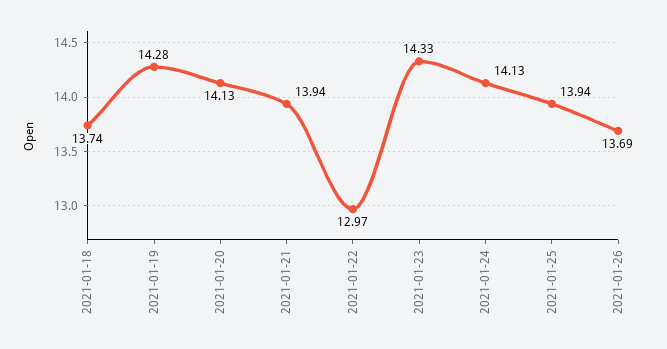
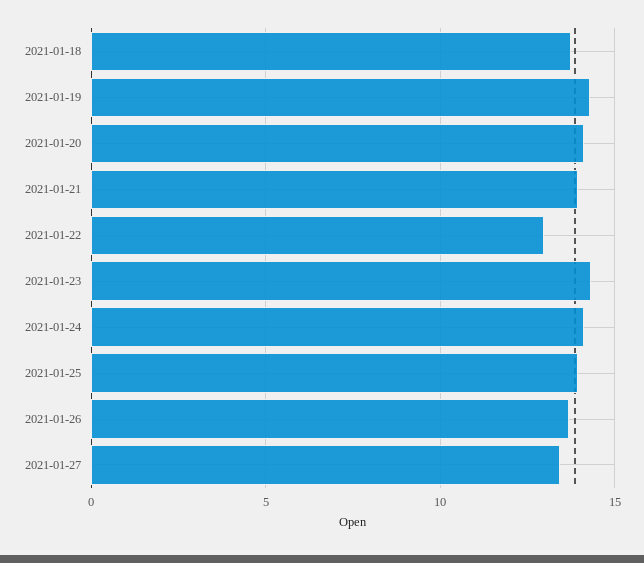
2021-01-27: none -> 13.5

